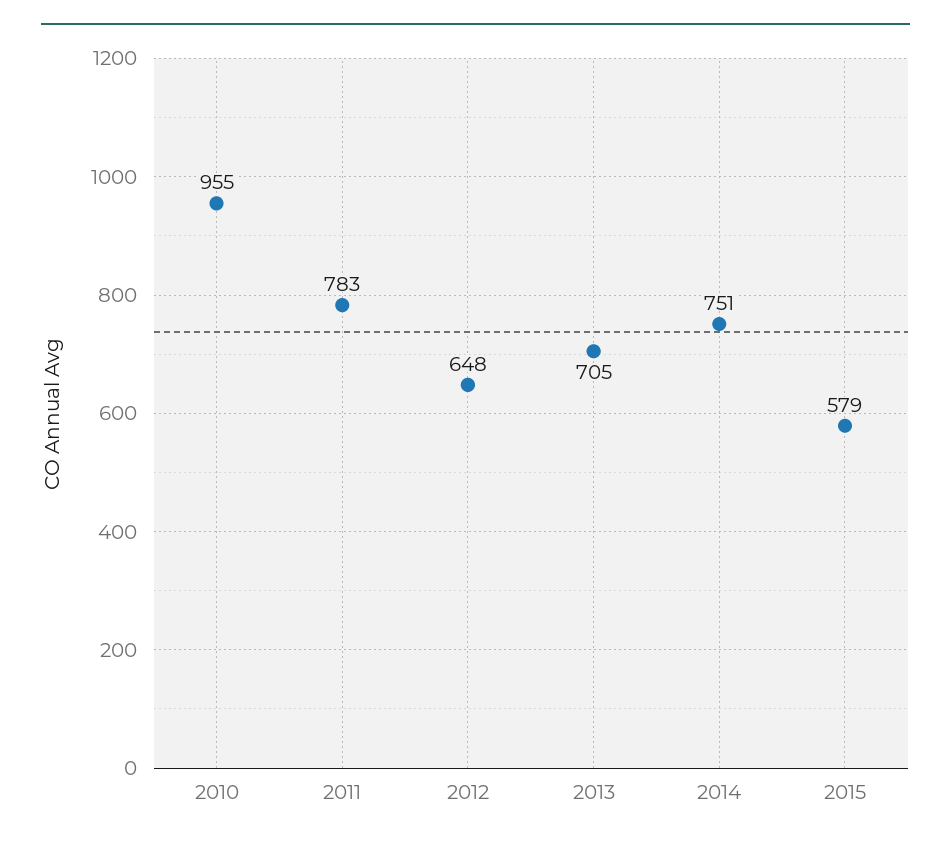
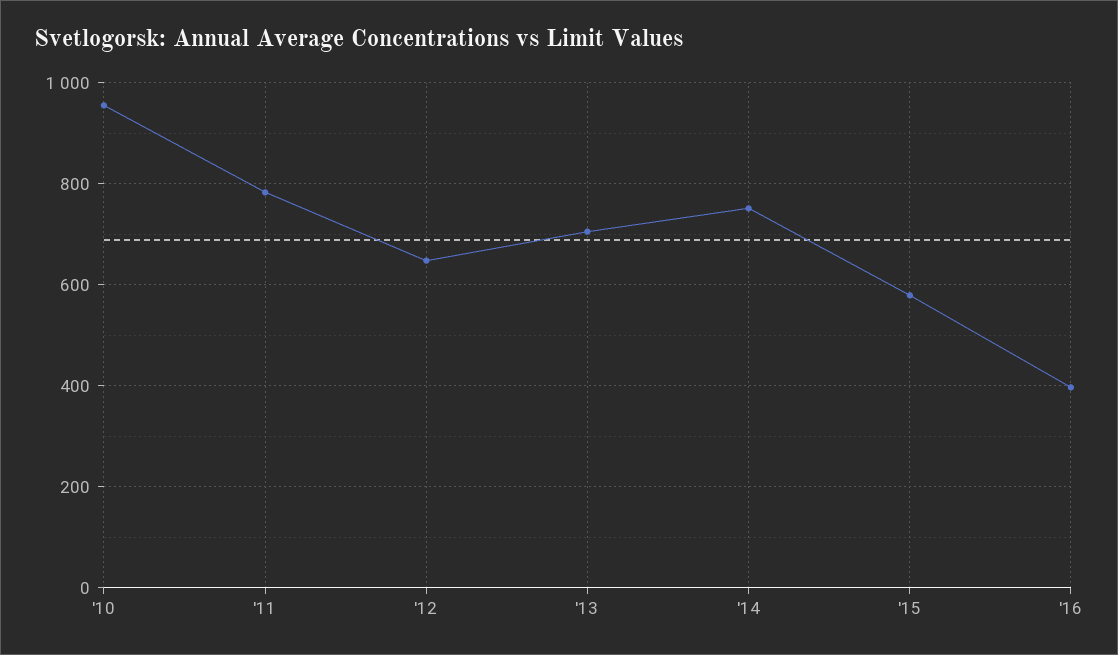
'16: none -> 400

